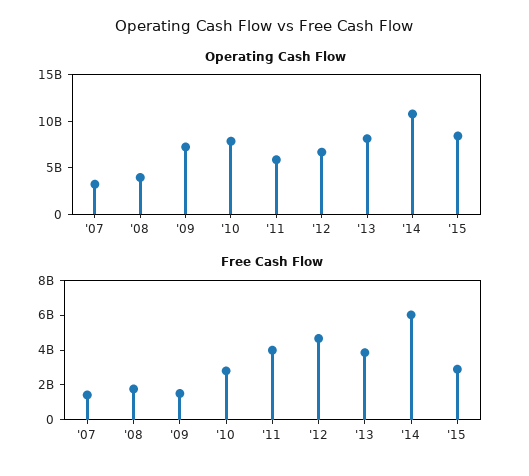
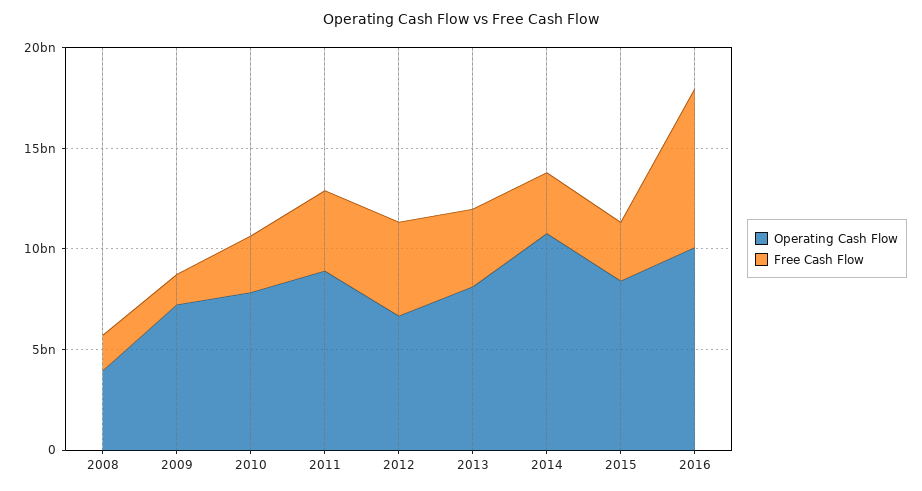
Operating Cash Flow, '07: 3000000000 -> none
Operating Cash Flow, '11: 6000000000 -> 9000000000
Free Cash Flow, '07: 1500000000 -> none
Free Cash Flow, '14: 6000000000 -> 3000000000
Operating Cash Flow, 2016: none -> 10000000000
Free Cash Flow, 2016: none -> 8000000000

